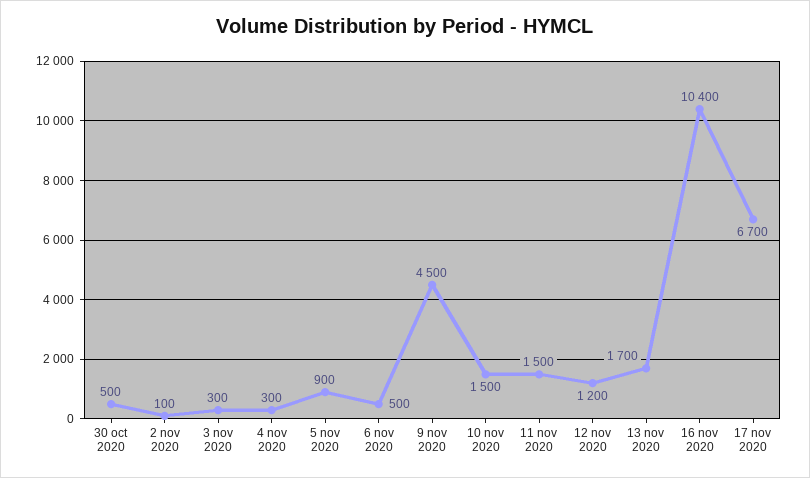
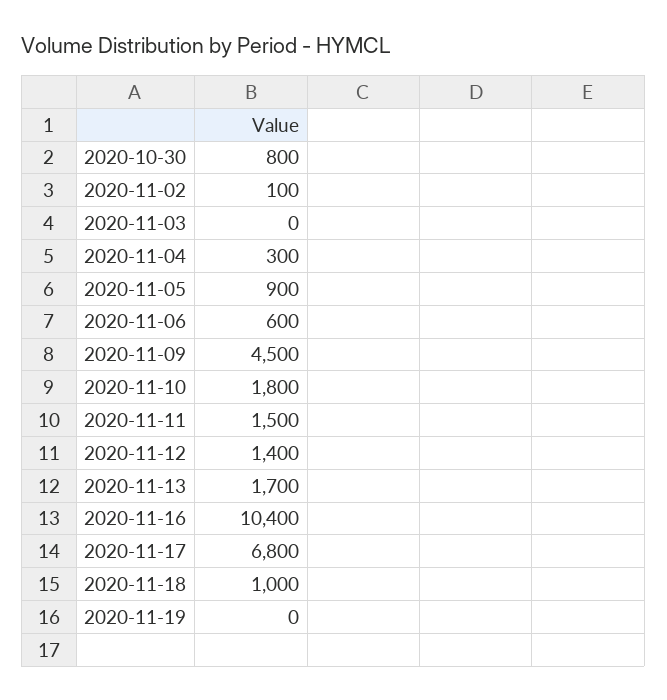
30 oct 2020: 500 -> 800
3 nov 2020: 300 -> 0
6 nov 2020: 500 -> 600
10 nov 2020: 1500 -> 1800
12 nov 2020: 1200 -> 1400
17 nov 2020: 6700 -> 6800
2020-11-18: none -> 1000
2020-11-19: none -> 0

